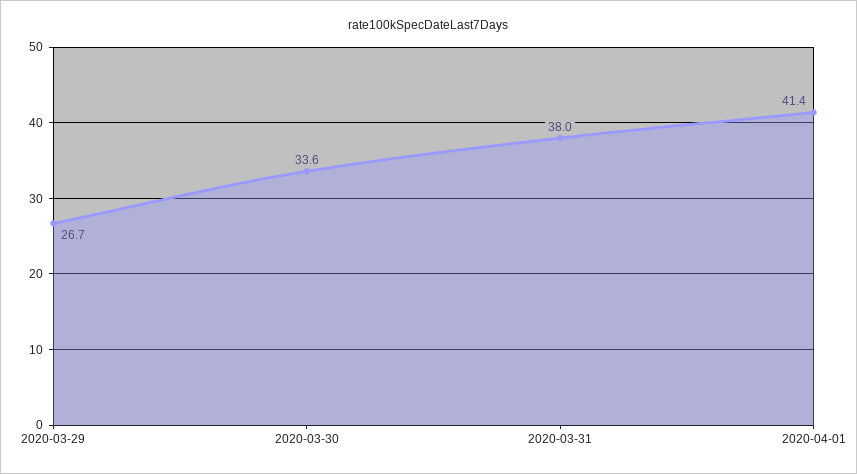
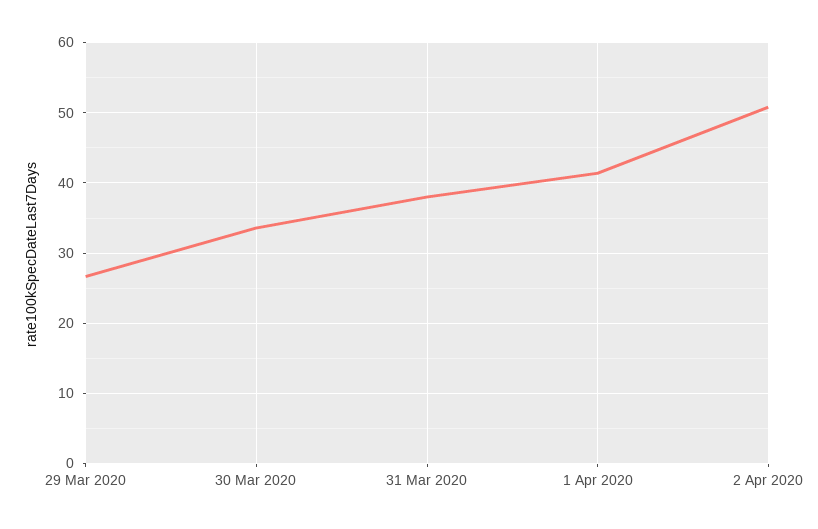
2 Apr 2020: none -> 51

